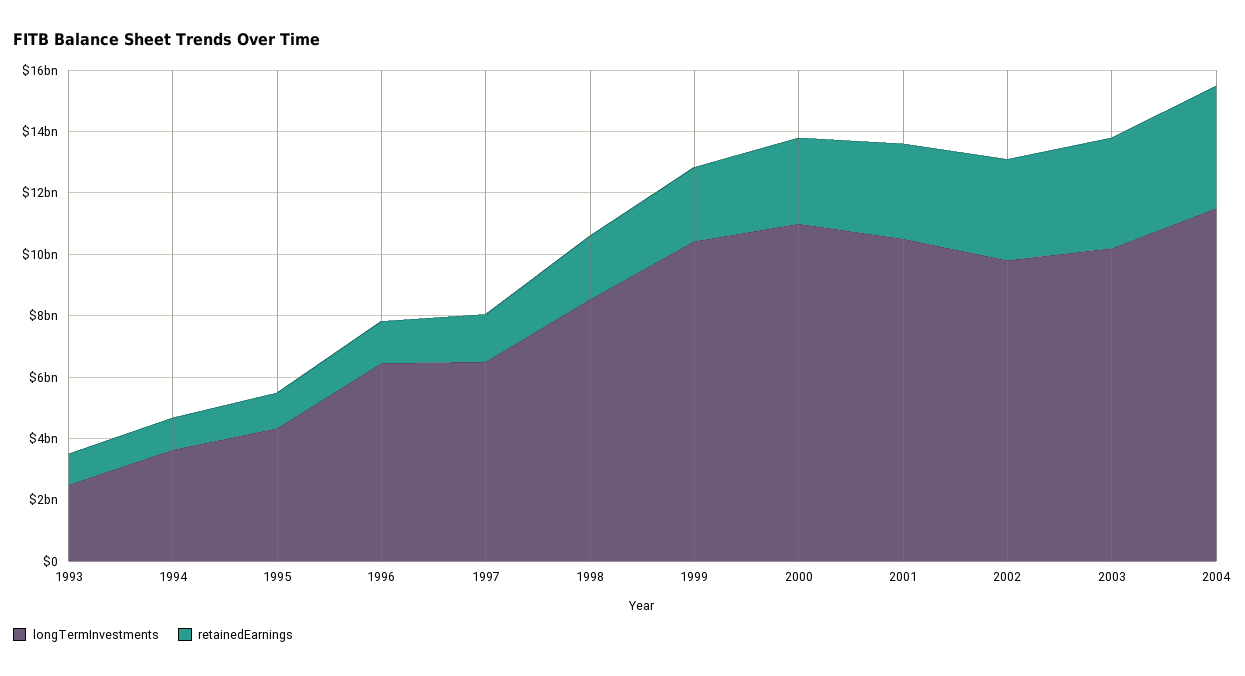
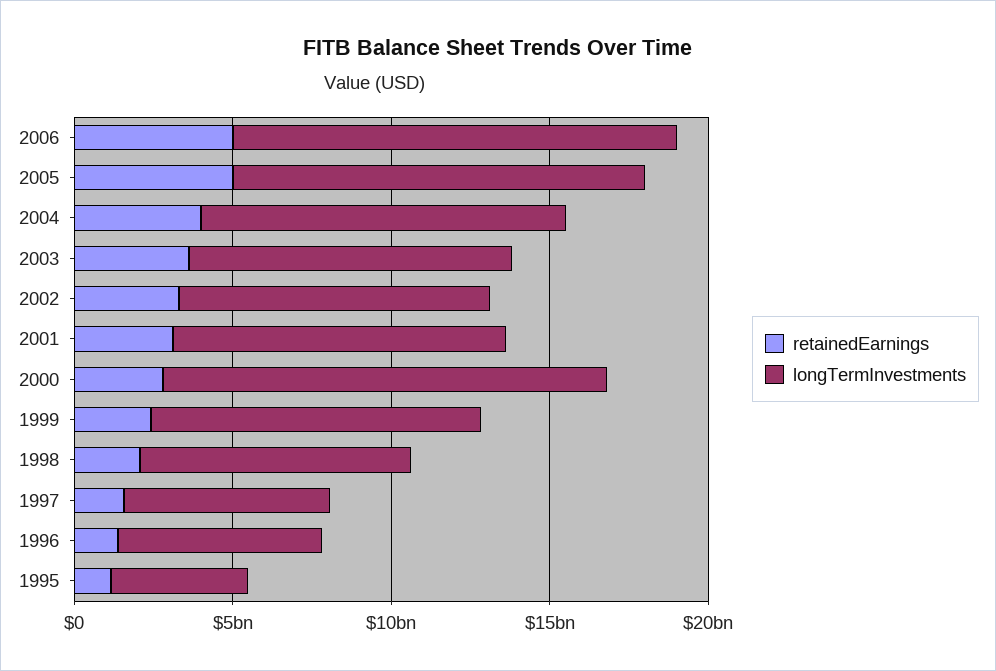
longTermInvestments, 1993: 2500000000 -> none
retainedEarnings, 1993: 1000000000 -> none
longTermInvestments, 1994: 3500000000 -> none
retainedEarnings, 1994: 1000000000 -> none
longTermInvestments, 2000: 11000000000 -> 14000000000
retainedEarnings, 2006: none -> 5000000000
longTermInvestments, 2006: none -> 14000000000
retainedEarnings, 2005: none -> 5000000000
longTermInvestments, 2005: none -> 13000000000

